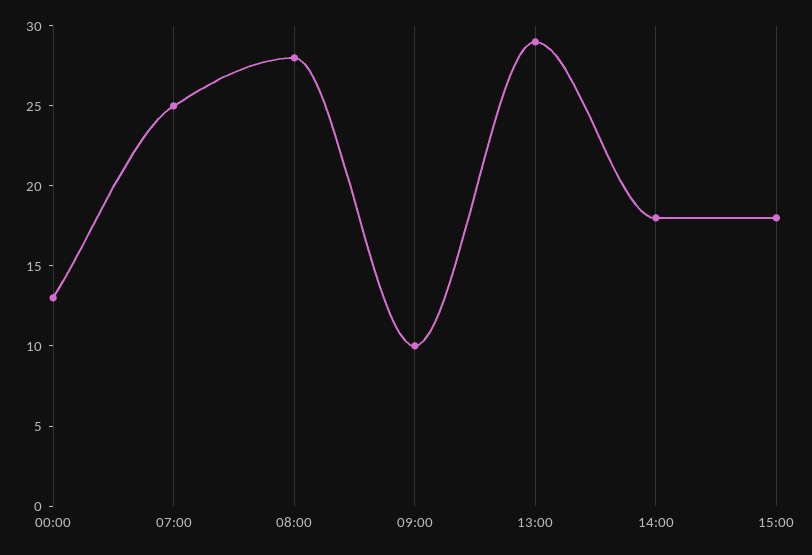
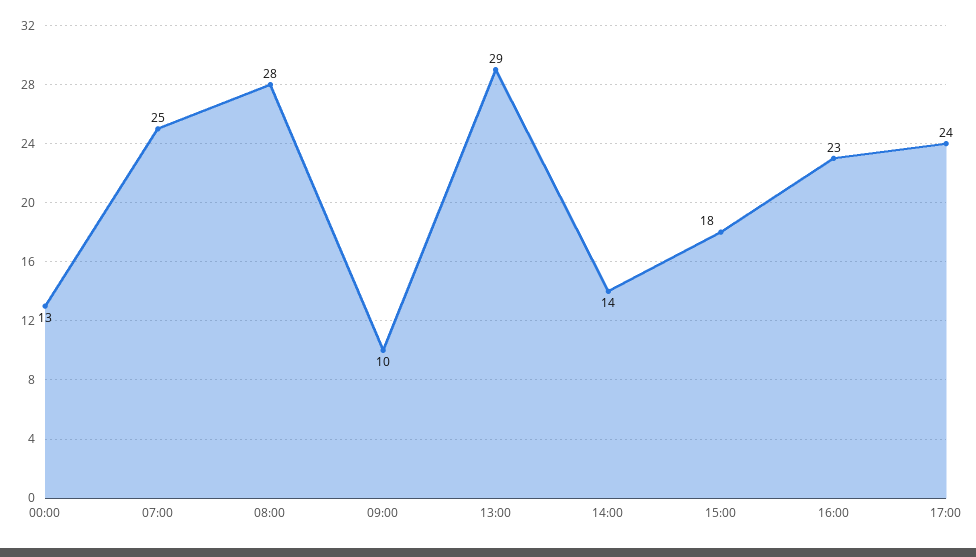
14:00: 18 -> 14
16:00: none -> 23
17:00: none -> 24

